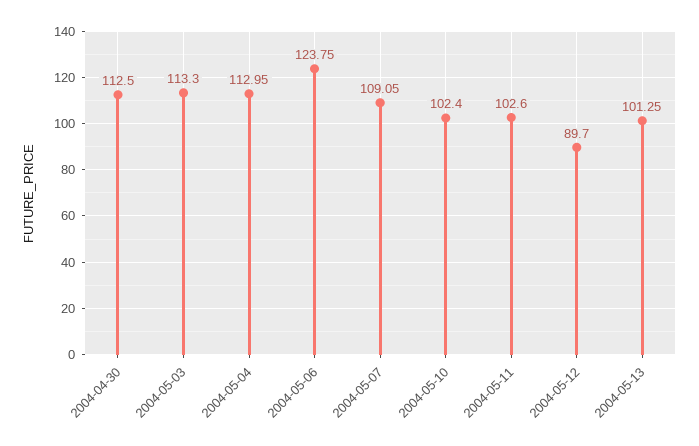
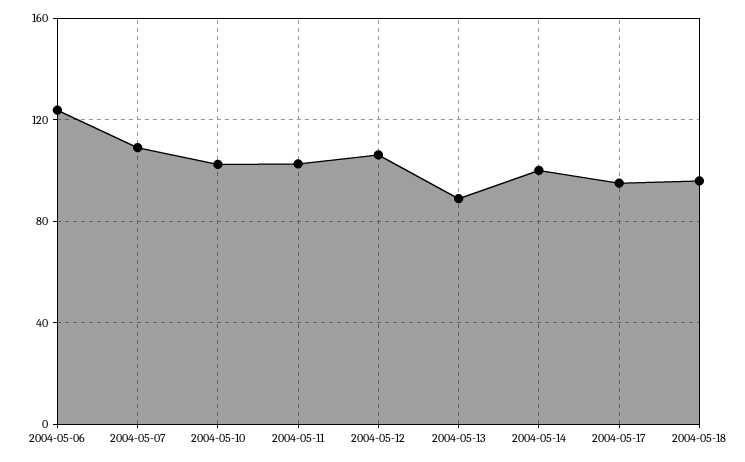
2004-04-30: 112.5 -> none
2004-05-03: 113.3 -> none
2004-05-04: 112.95 -> none
2004-05-12: 89.7 -> 105
2004-05-13: 101.25 -> 90
2004-05-14: none -> 100
2004-05-17: none -> 95
2004-05-18: none -> 95

